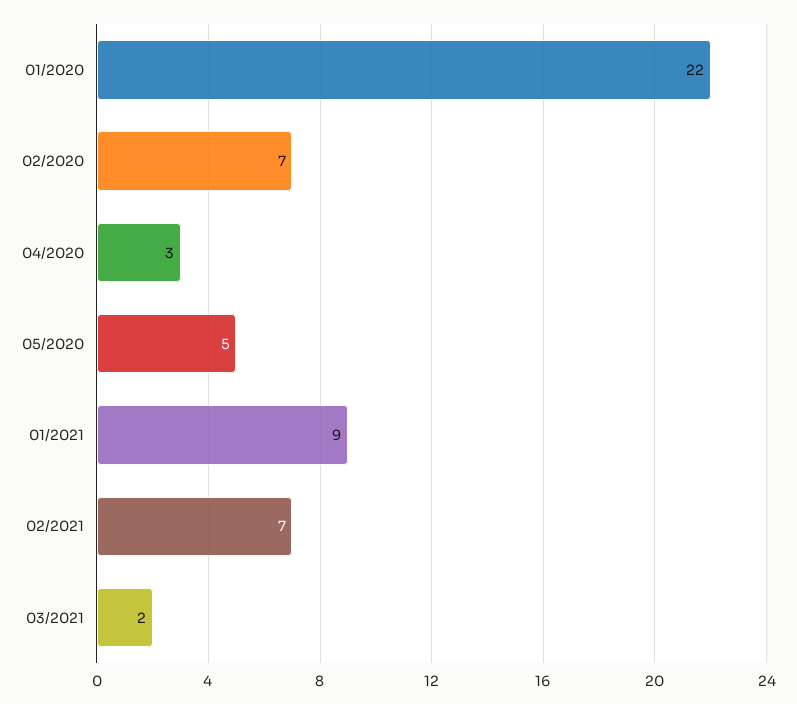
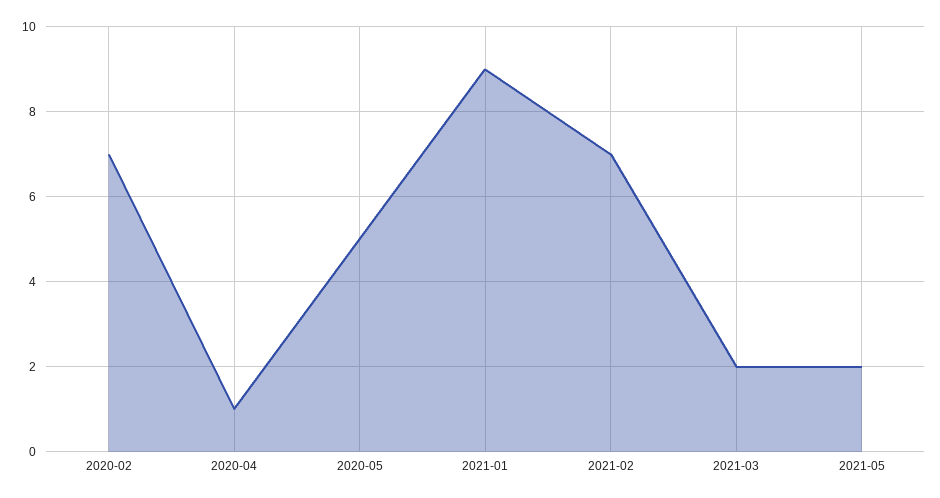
01/2020: 22 -> none
04/2020: 3 -> 1
2021-05: none -> 2

